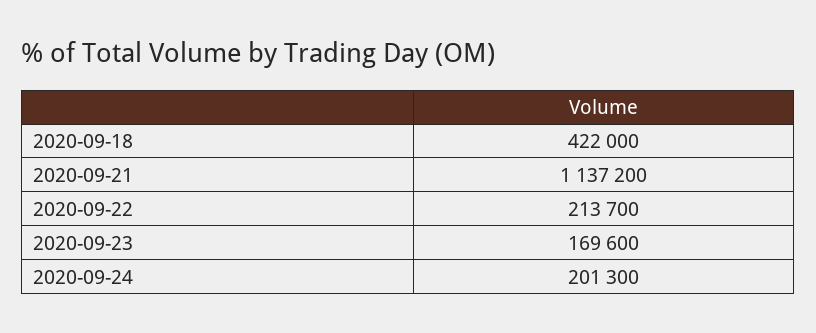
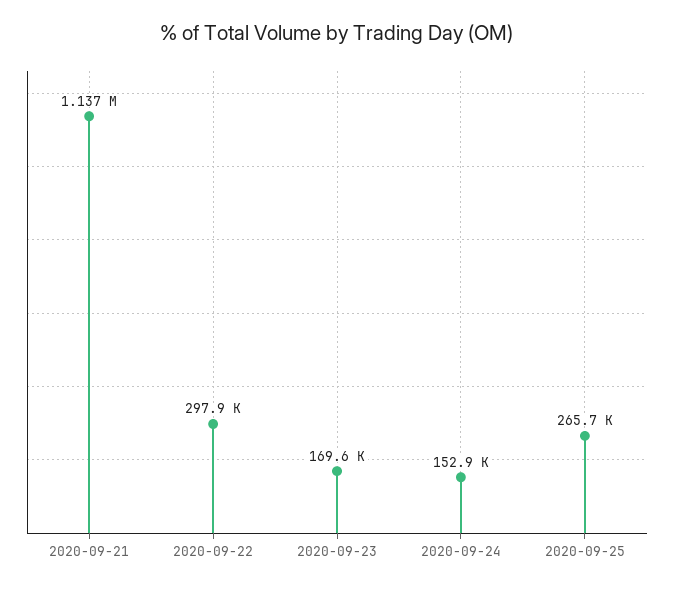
2020-09-18: 422000 -> none
2020-09-22: 213700 -> 297900
2020-09-24: 201300 -> 152900
2020-09-25: none -> 265700

